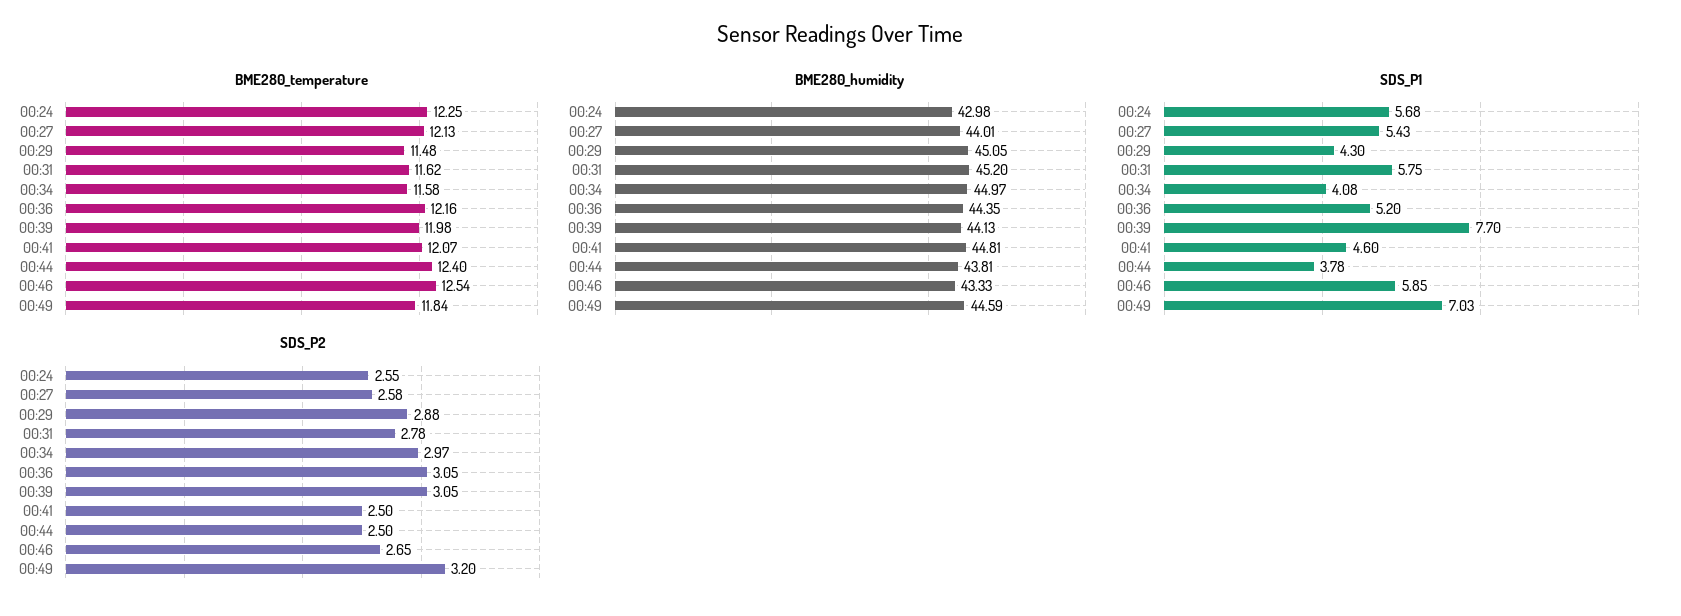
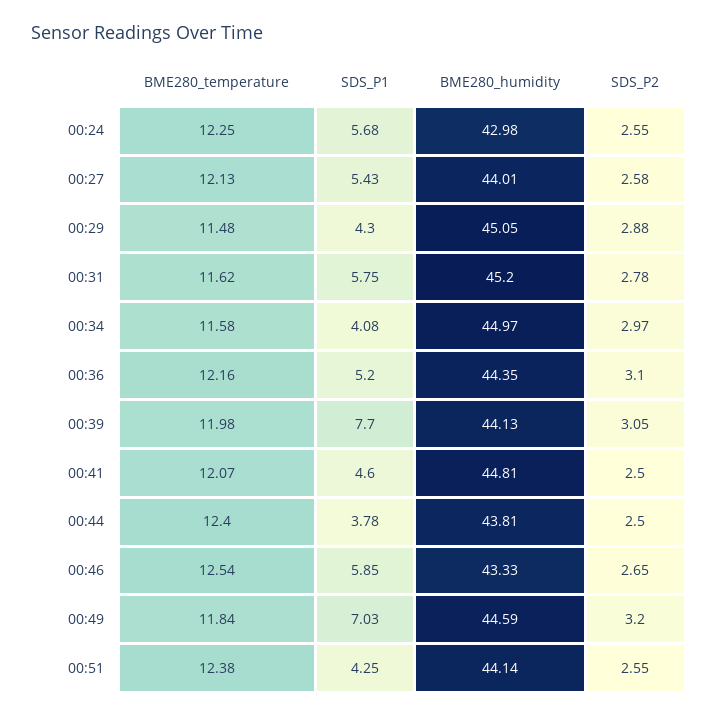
SDS_P2, 00:36: 3.05 -> 3.1
BME280_temperature, 00:51: none -> 12.38
SDS_P1, 00:51: none -> 4.25
BME280_humidity, 00:51: none -> 44.14
SDS_P2, 00:51: none -> 2.55

